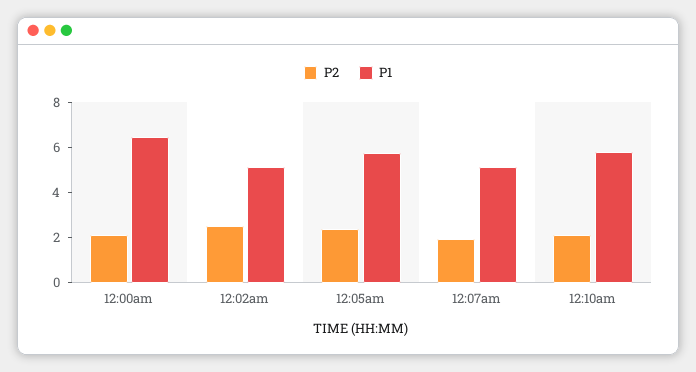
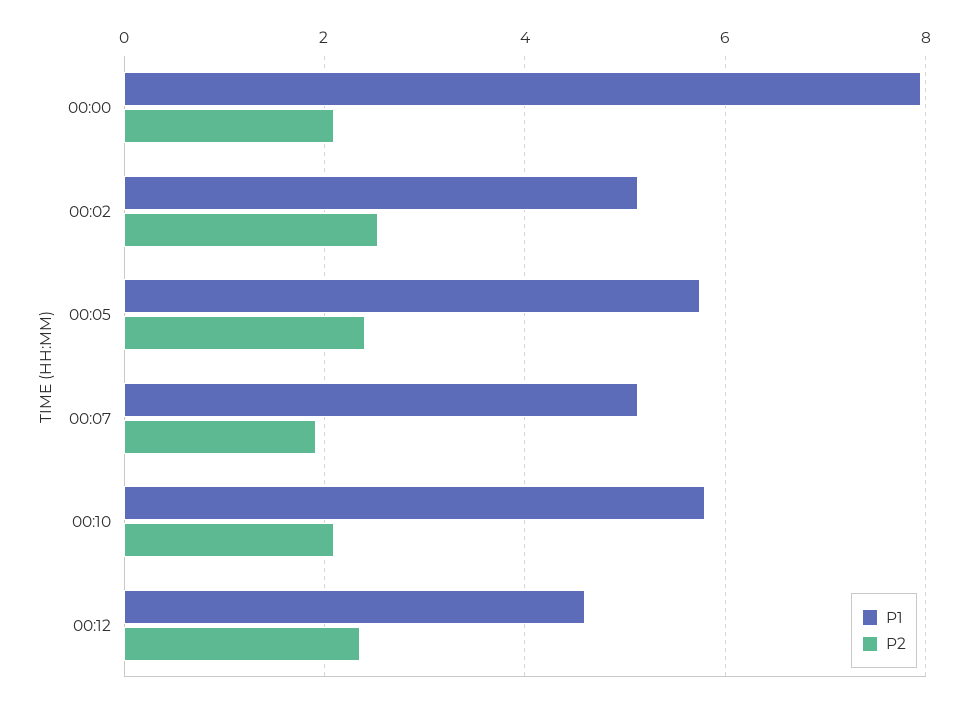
P1, 12:00am: 6.5 -> 8
P1, 00:12: none -> 4.6
P2, 00:12: none -> 2.4

